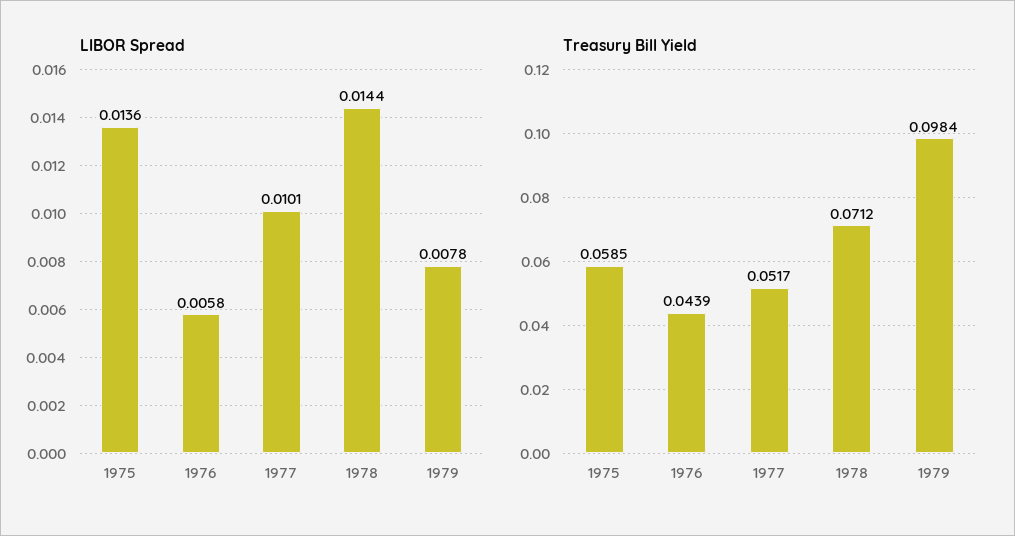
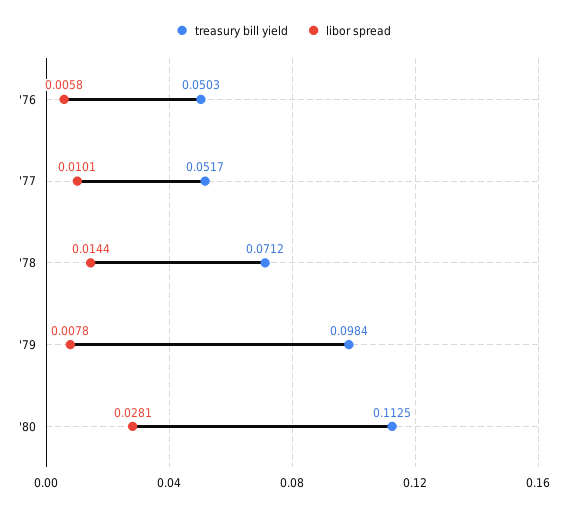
LIBOR Spread, 1975: 0.0136 -> none
Treasury Bill Yield, 1975: 0.0585 -> none
Treasury Bill Yield, 1976: 0.0439 -> 0.0503
Treasury Bill Yield, '80: none -> 0.1125
LIBOR Spread, '80: none -> 0.0281

